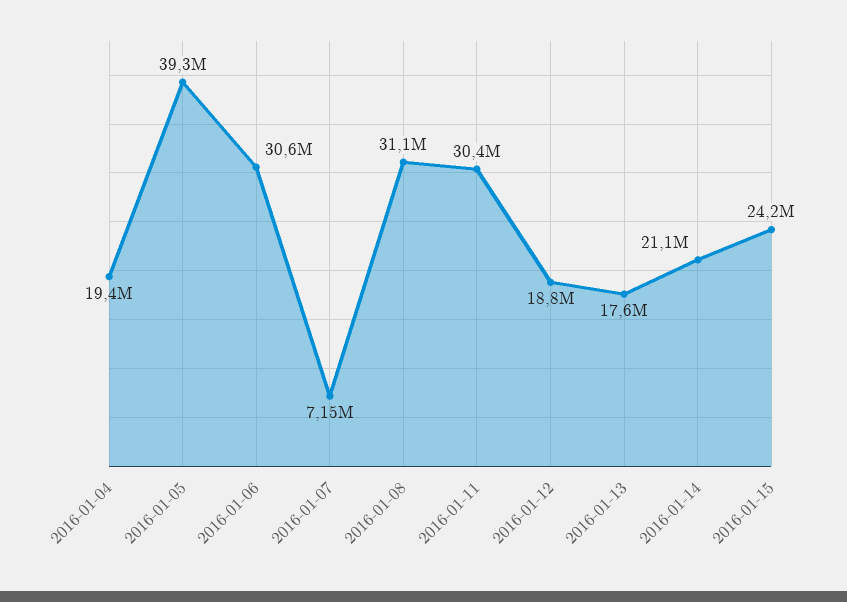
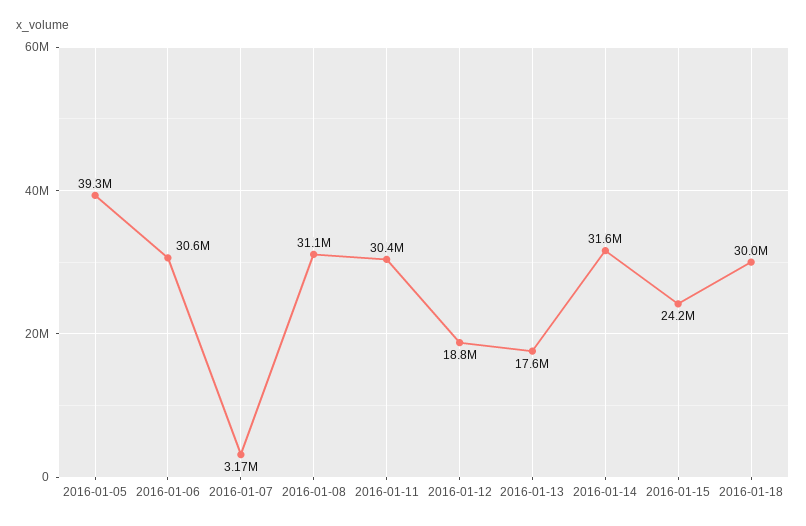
2016-01-04: 19400000 -> none
2016-01-07: 7150000 -> 3170000
2016-01-14: 21100000 -> 31600000
2016-01-18: none -> 30000000

